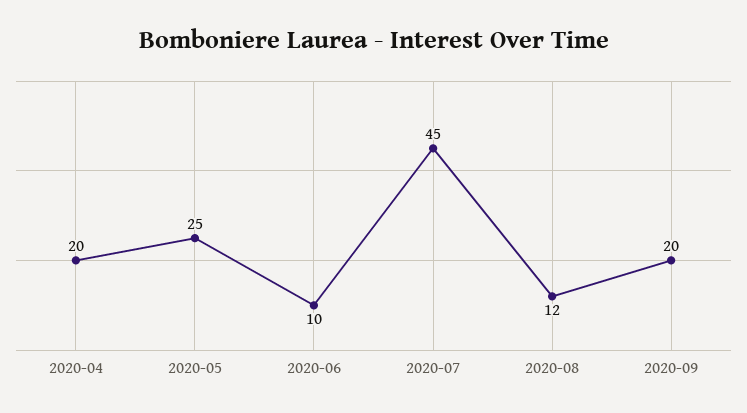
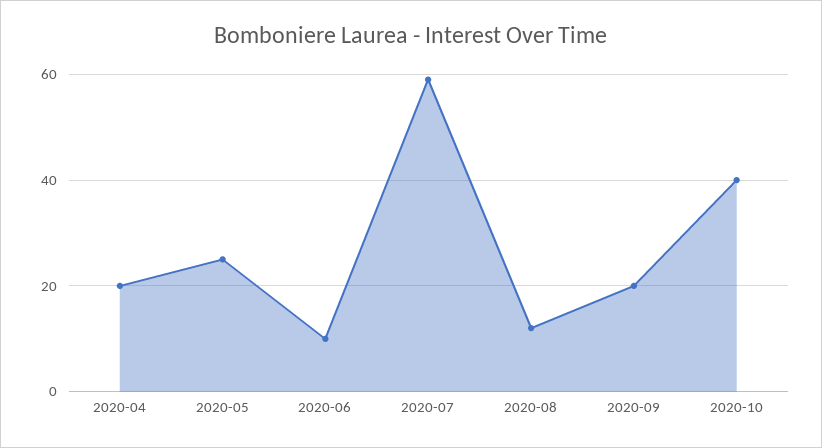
2020-07: 45 -> 60
2020-10: none -> 40

